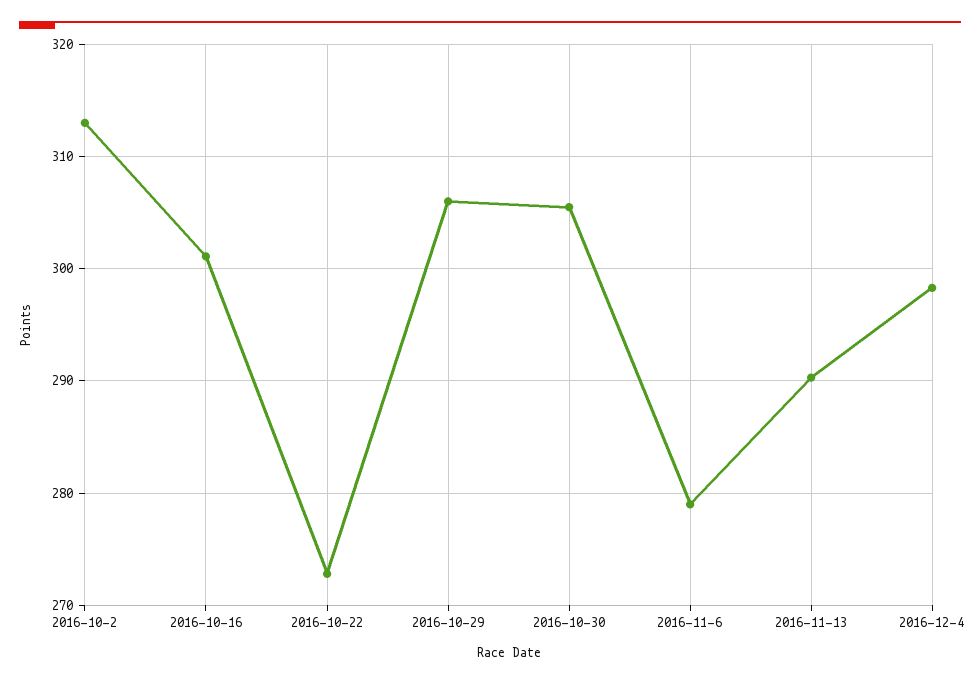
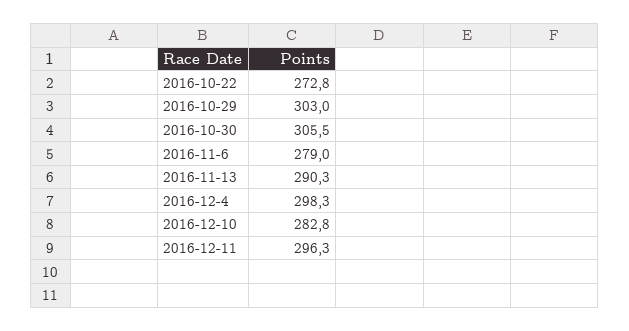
2016-10-2: 313 -> none
2016-10-16: 301 -> none
2016-10-29: 306 -> 303
2016-12-10: none -> 282.8
2016-12-11: none -> 296.3

